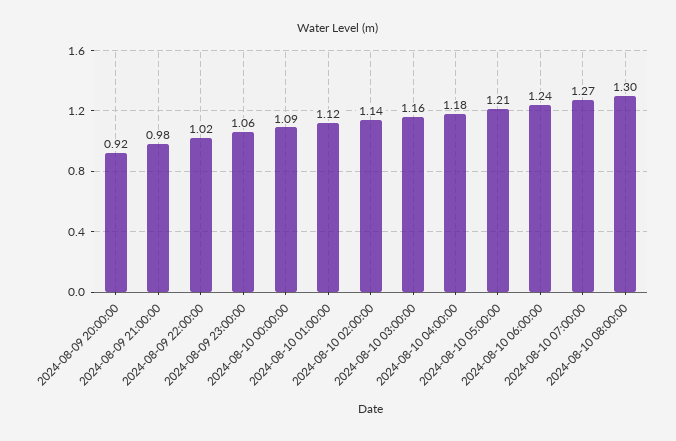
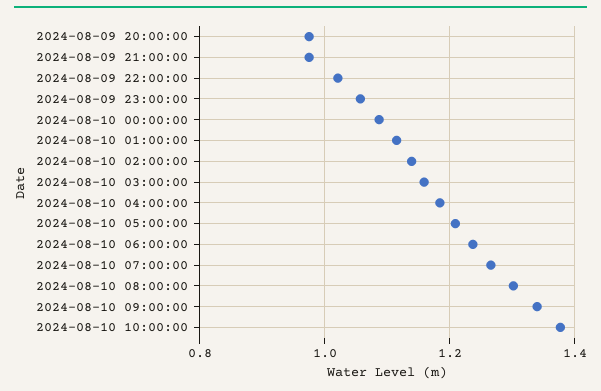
2024-08-09 20:00:00: 0.92 -> 0.98
2024-08-10 09:00:00: none -> 1.34
2024-08-10 10:00:00: none -> 1.38

